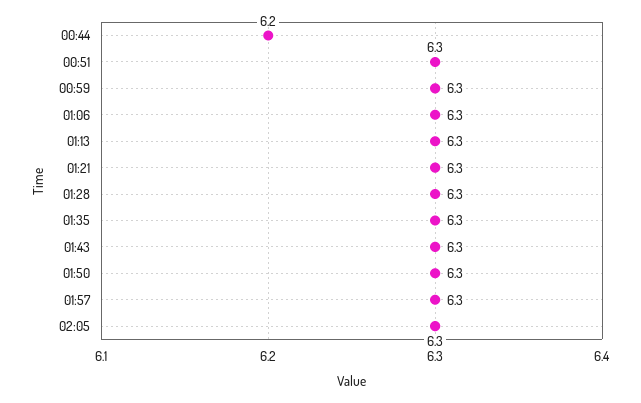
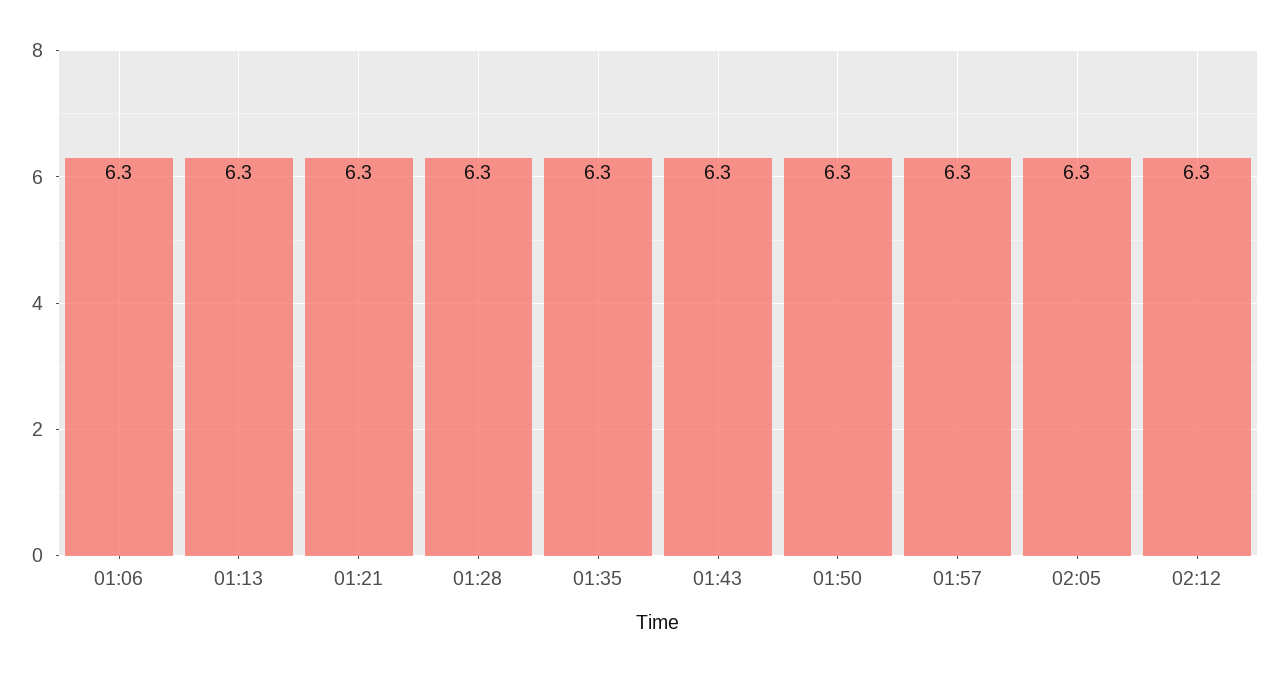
00:44: 6.2 -> none
00:51: 6.3 -> none
00:59: 6.3 -> none
02:12: none -> 6.3

